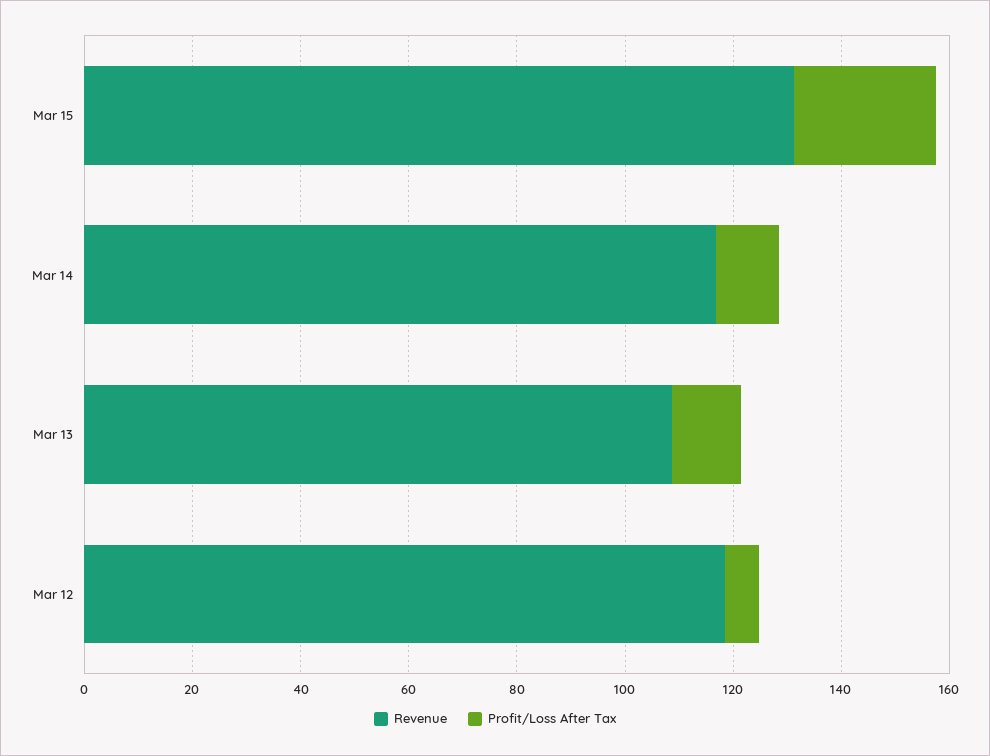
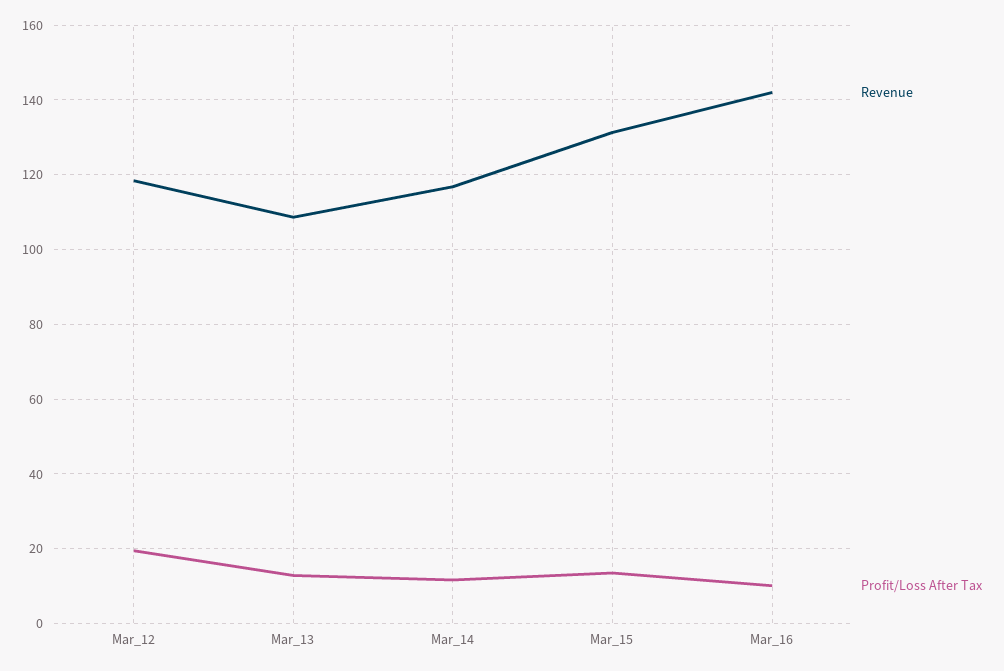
Profit/Loss After Tax, Mar 15: 25 -> 14
Profit/Loss After Tax, Mar 12: 5 -> 20
Revenue, Mar_16: none -> 142
Profit/Loss After Tax, Mar_16: none -> 10

